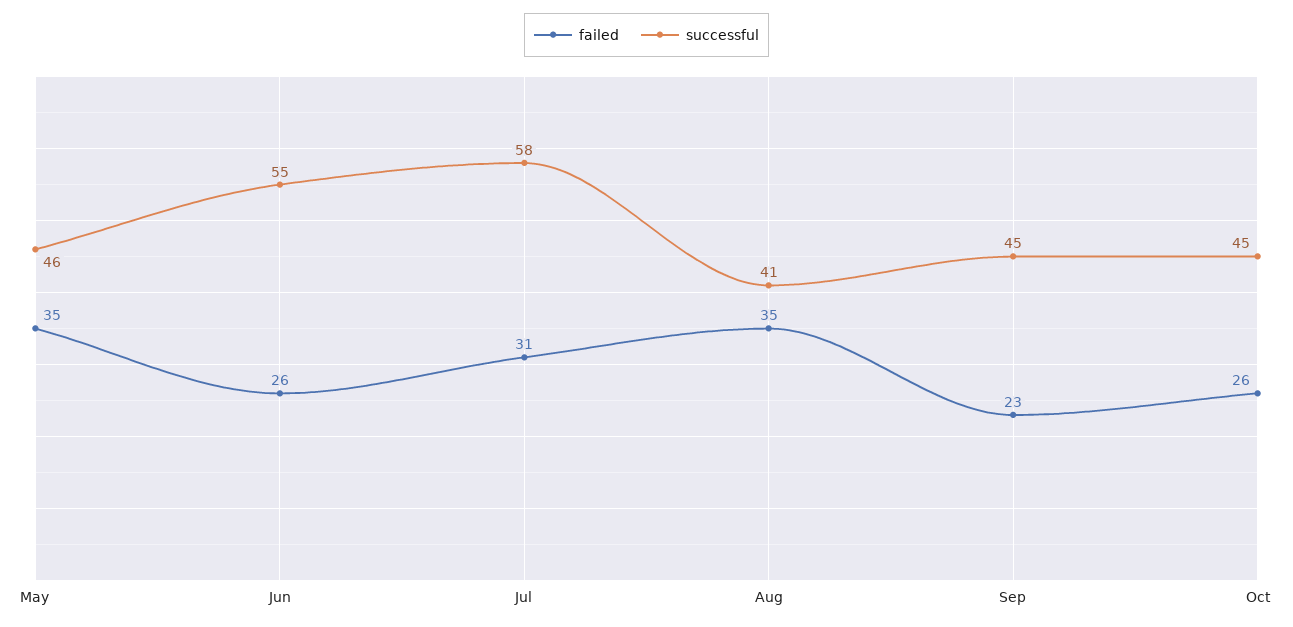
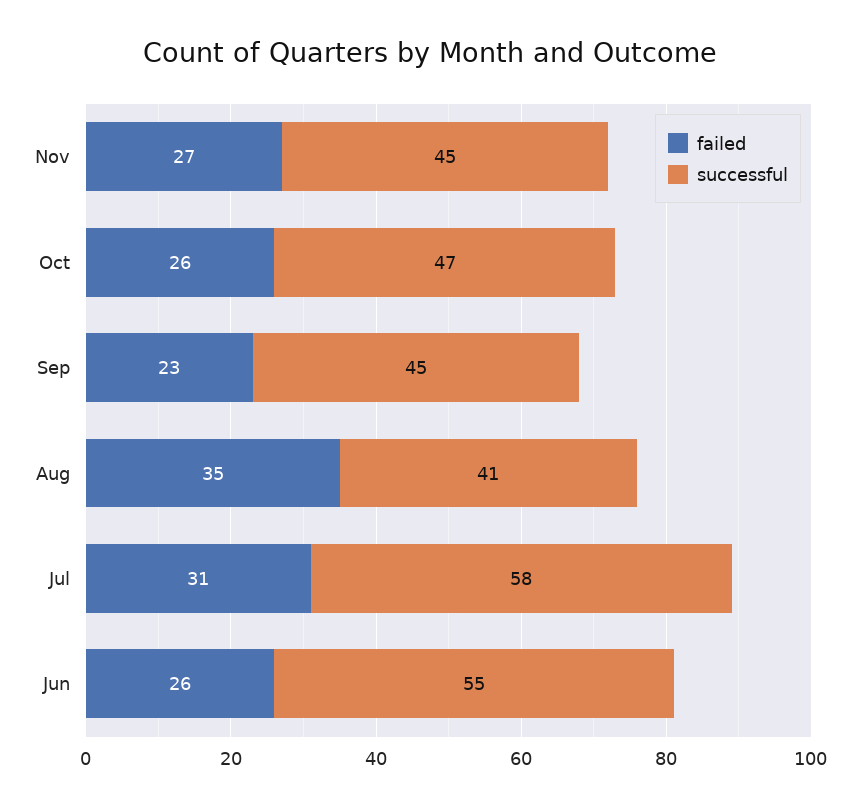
failed, May: 35 -> none
successful, May: 46 -> none
successful, Oct: 45 -> 47
failed, Nov: none -> 27
successful, Nov: none -> 45

